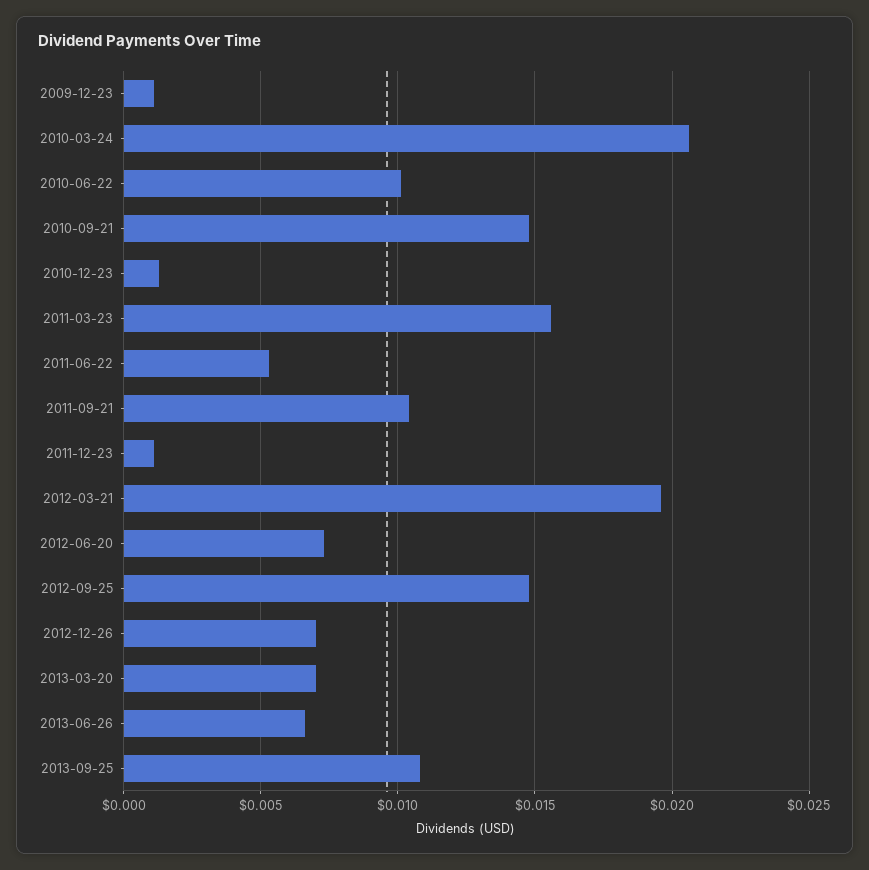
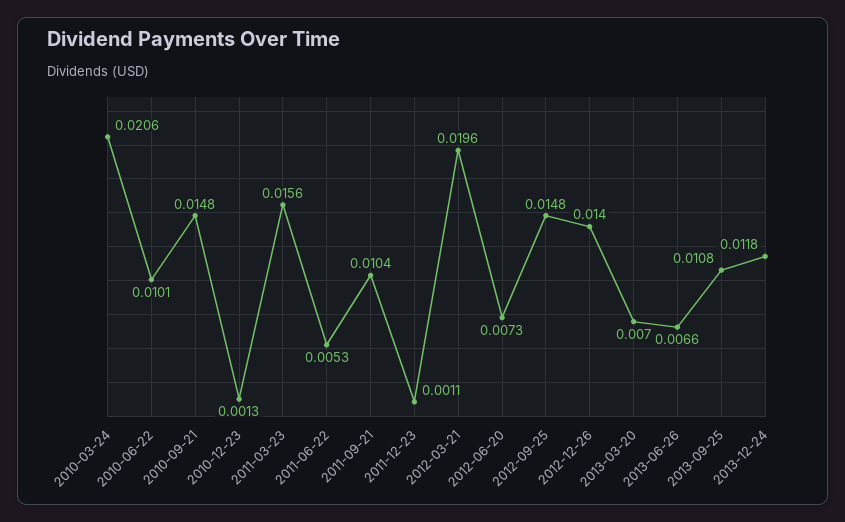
2009-12-23: 0.001 -> none
2012-12-26: 0.007 -> 0.014
2013-12-24: none -> 0.0118

